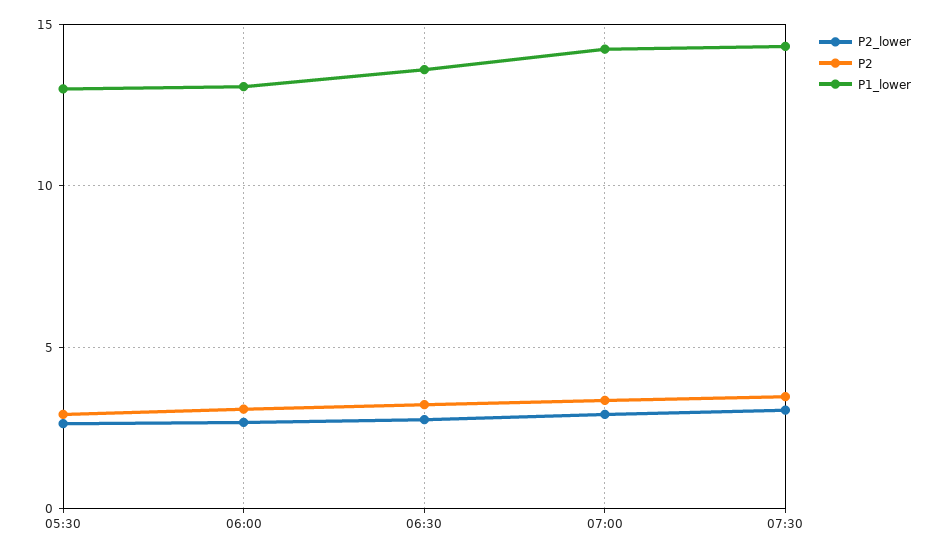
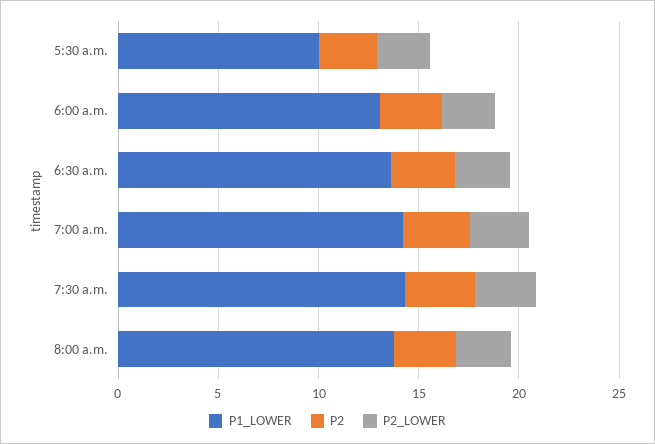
P1_lower, 05:30: 13 -> 10
P1_lower, 8:00 a.m.: none -> 14
P2, 8:00 a.m.: none -> 3
P2_lower, 8:00 a.m.: none -> 3

